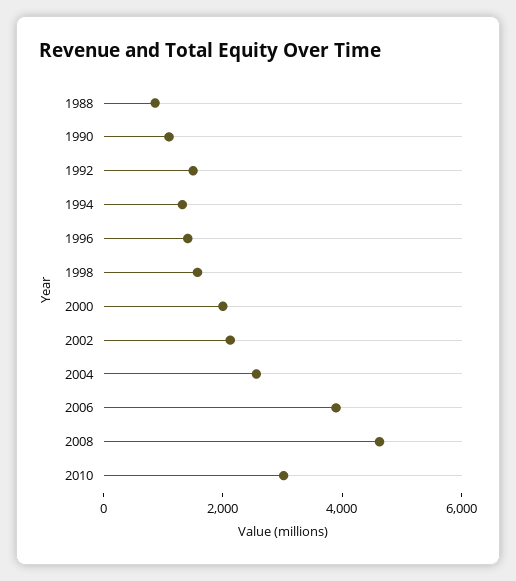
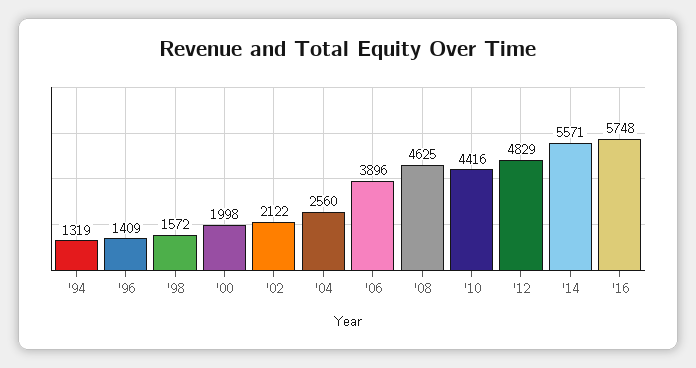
1988: 1000 -> none
1990: 1000 -> none
1992: 1500 -> none
2010: 3000 -> 4416
'12: none -> 4829
'14: none -> 5571
'16: none -> 5748

